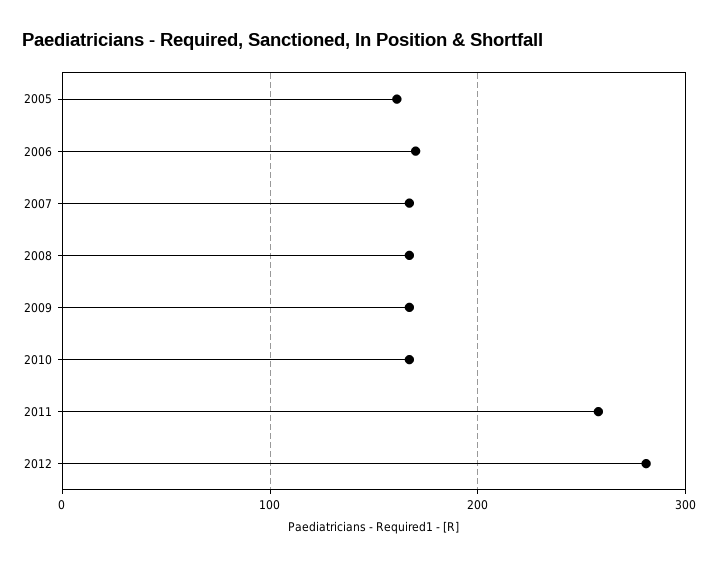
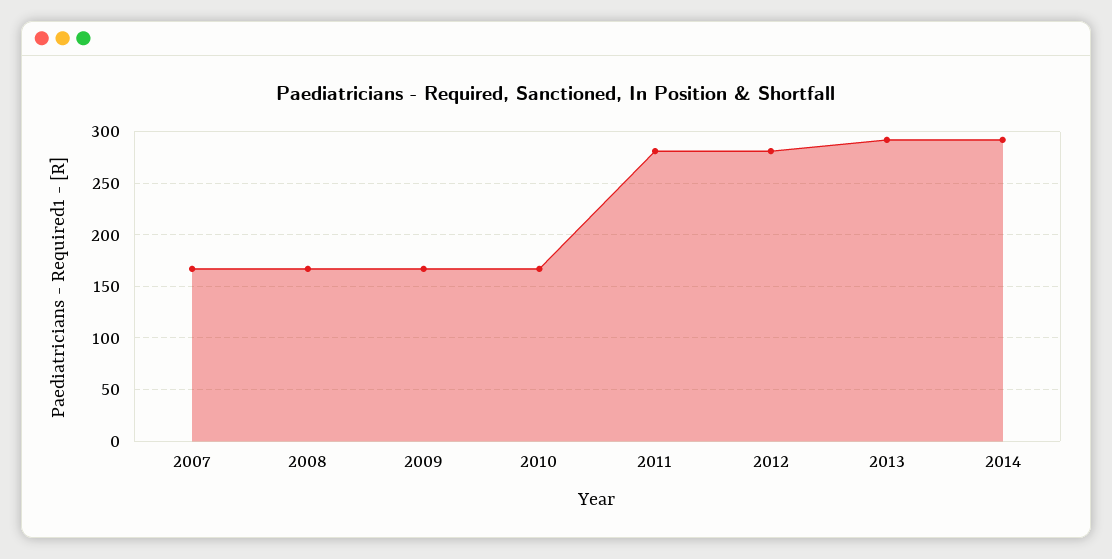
2005: 160 -> none
2006: 170 -> none
2011: 260 -> 280
2013: none -> 290
2014: none -> 290

